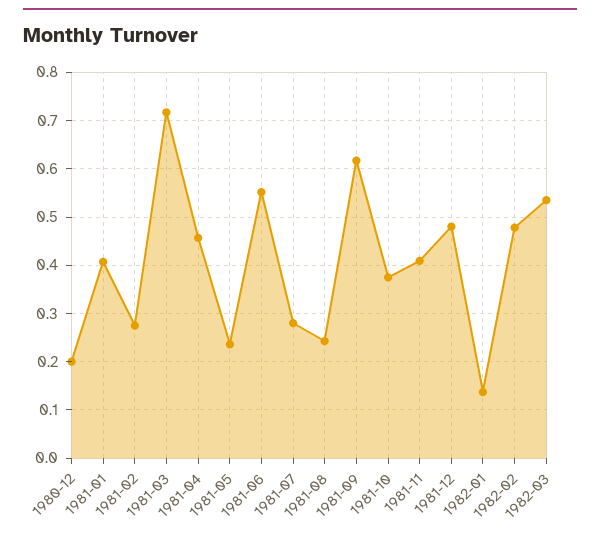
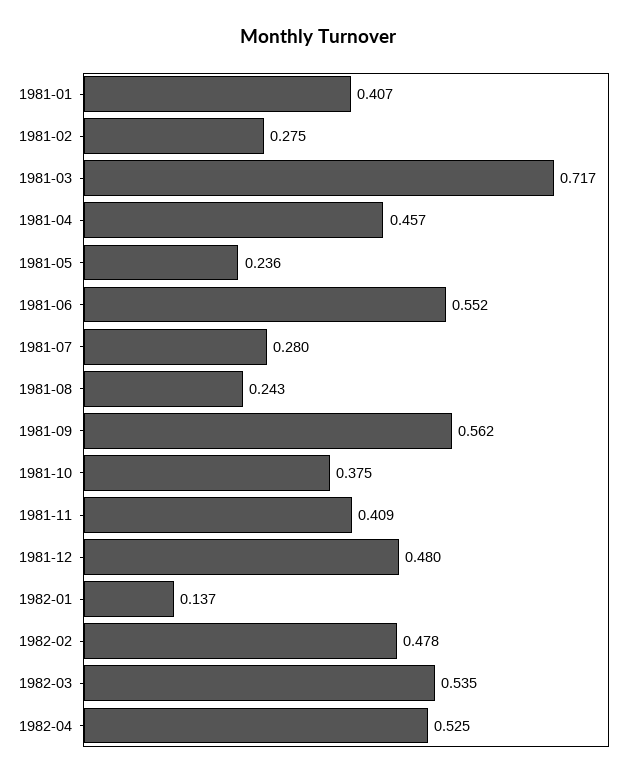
1980-12: 0.2 -> none
1981-09: 0.62 -> 0.562
1982-04: none -> 0.525

